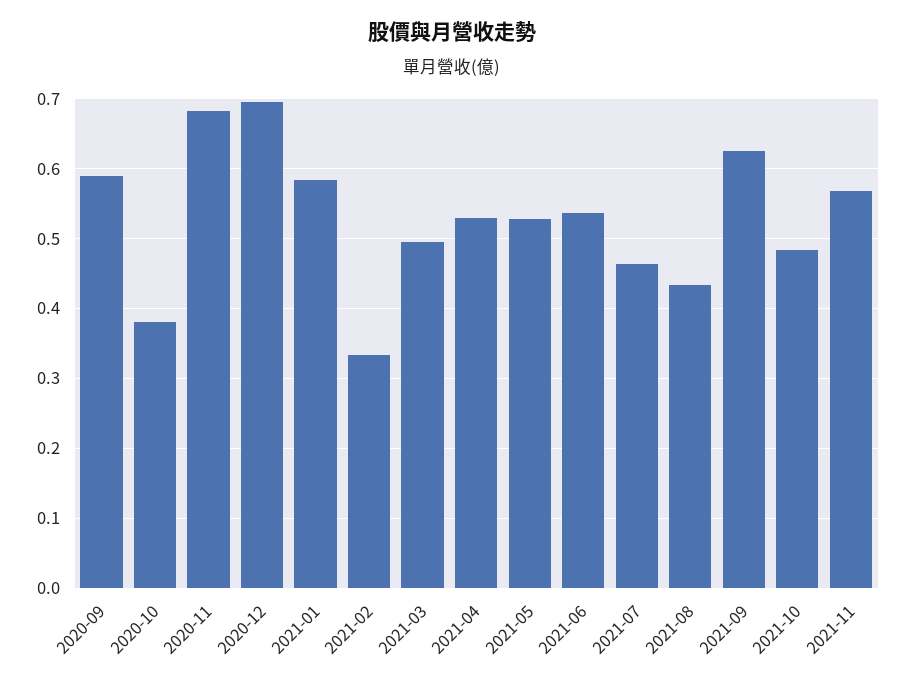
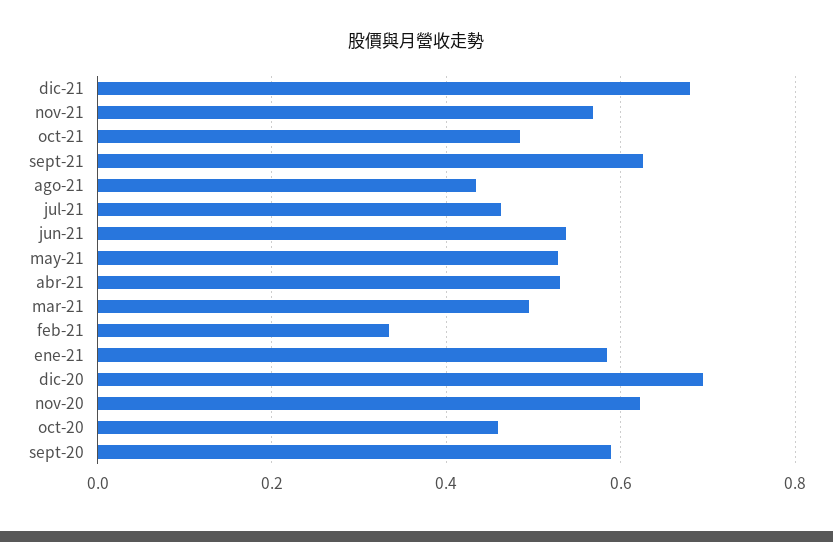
2020-10: 0.38 -> 0.46
2020-11: 0.68 -> 0.62
dic-21: none -> 0.68

